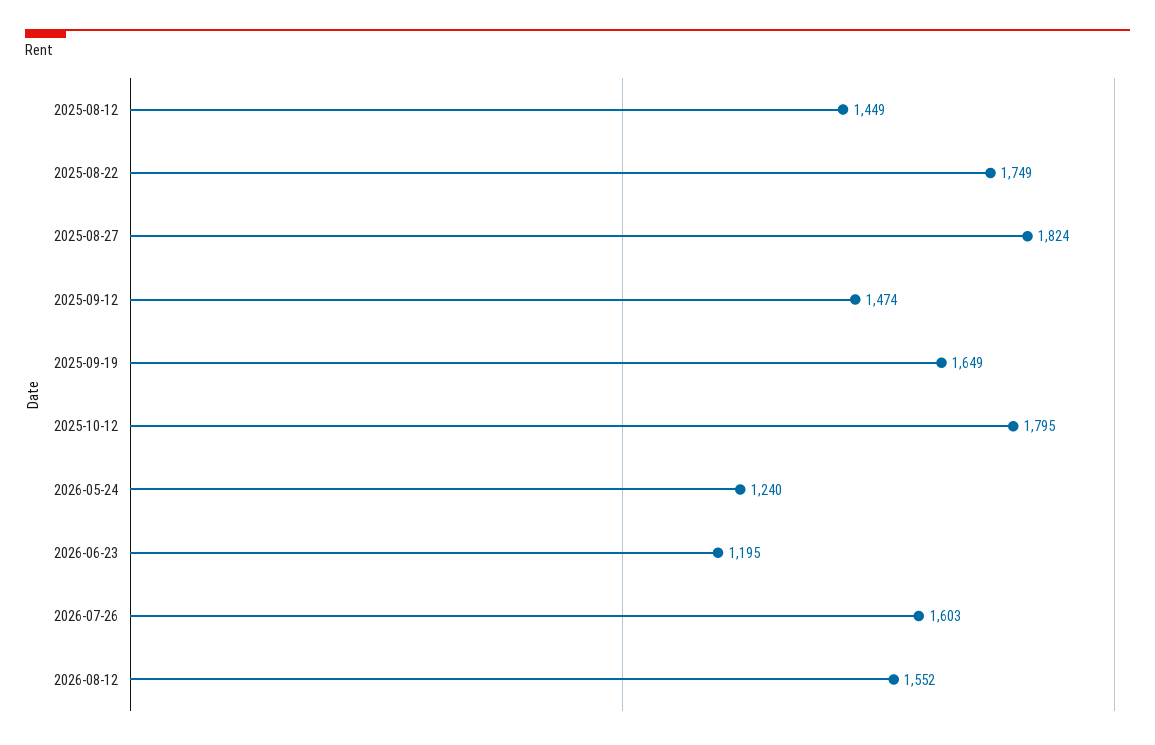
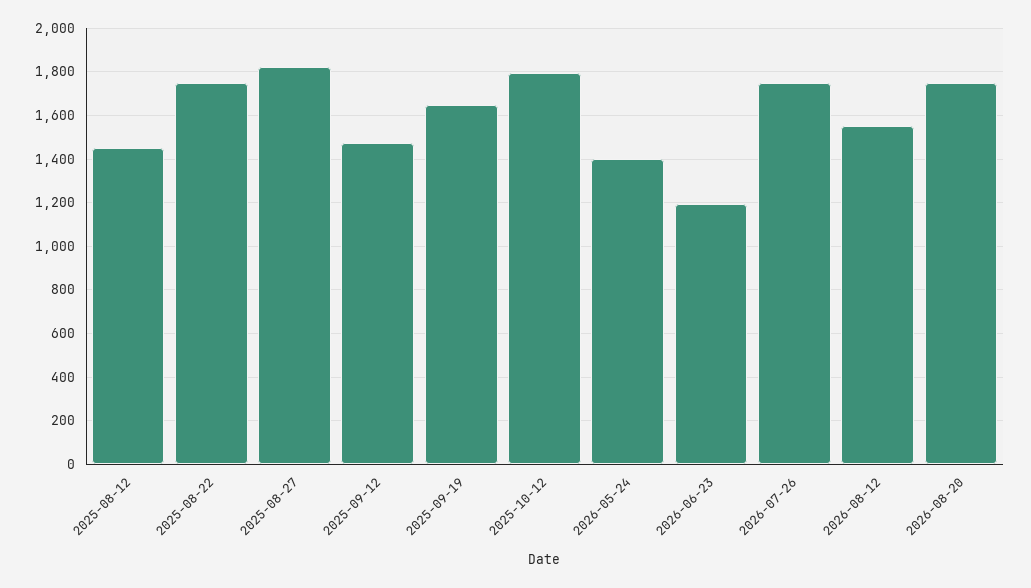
2026-05-24: 1240 -> 1400
2026-07-26: 1603 -> 1750
2026-08-20: none -> 1750

